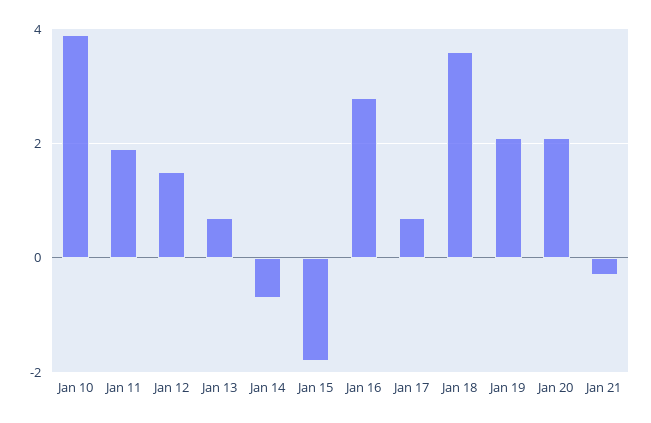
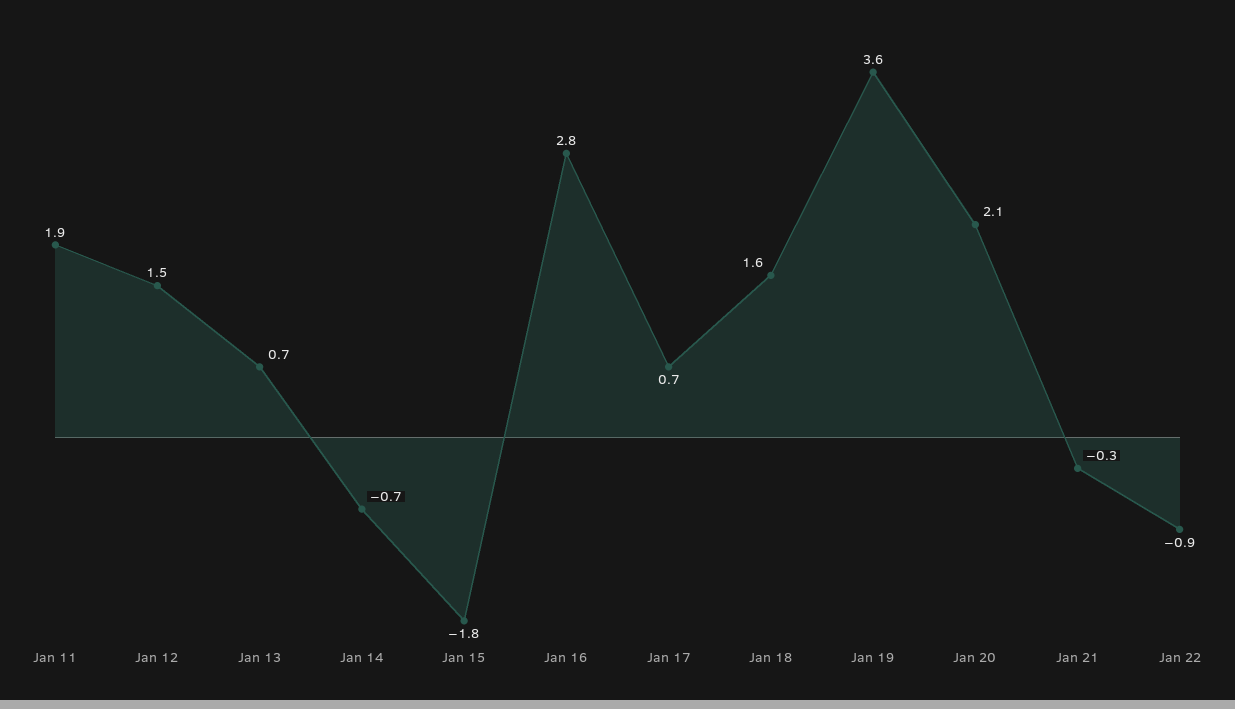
Jan 10: 4 -> none
Jan 18: 3.5 -> 1.6
Jan 19: 2 -> 3.6
Jan 22: none -> -0.9

